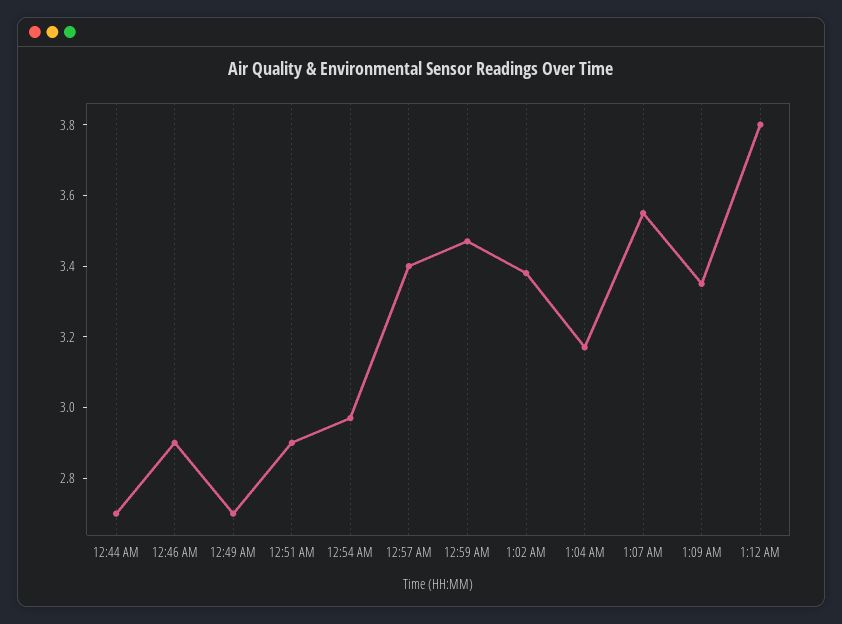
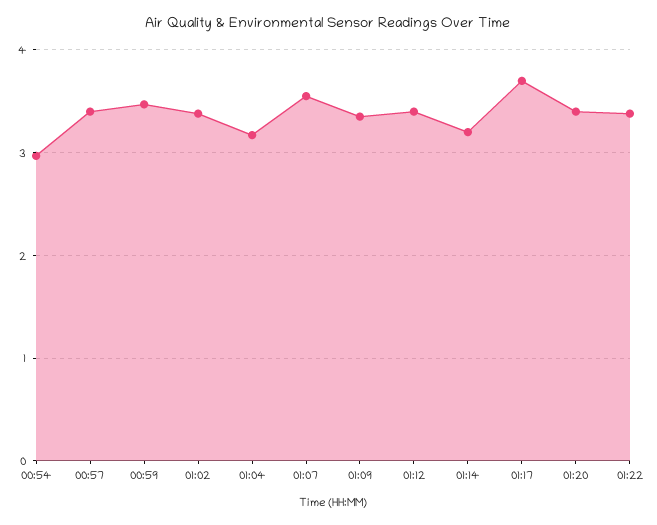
12:44 AM: 2.7 -> none
12:46 AM: 2.9 -> none
12:49 AM: 2.7 -> none
12:51 AM: 2.9 -> none
1:12 AM: 3.8 -> 3.4
01:14: none -> 3.2
01:17: none -> 3.7
01:20: none -> 3.4
01:22: none -> 3.4

